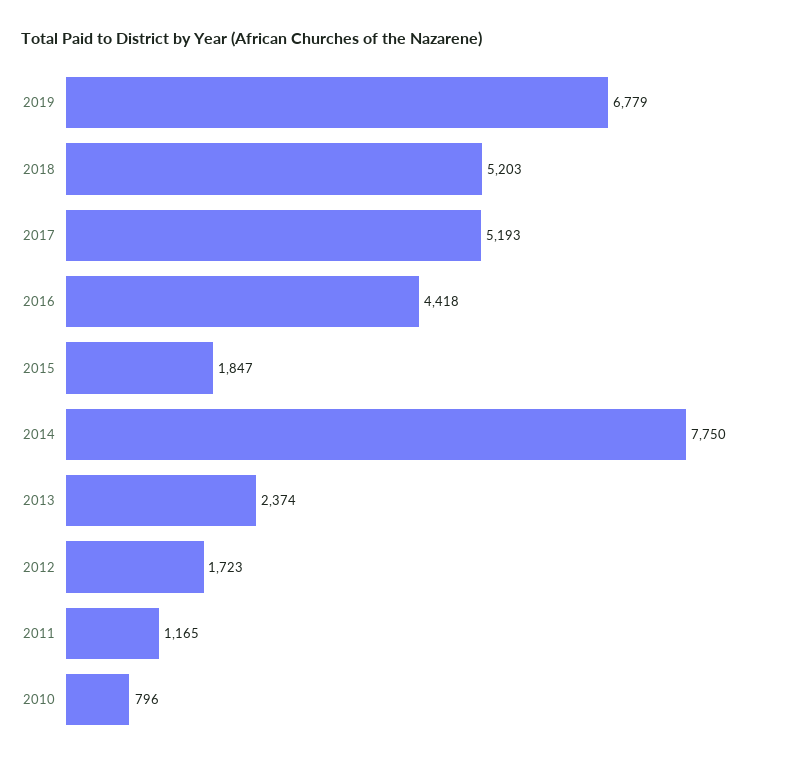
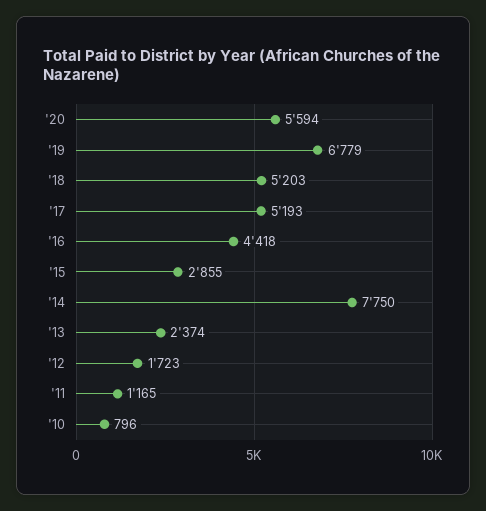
2015: 1847 -> 2855
'20: none -> 5594

